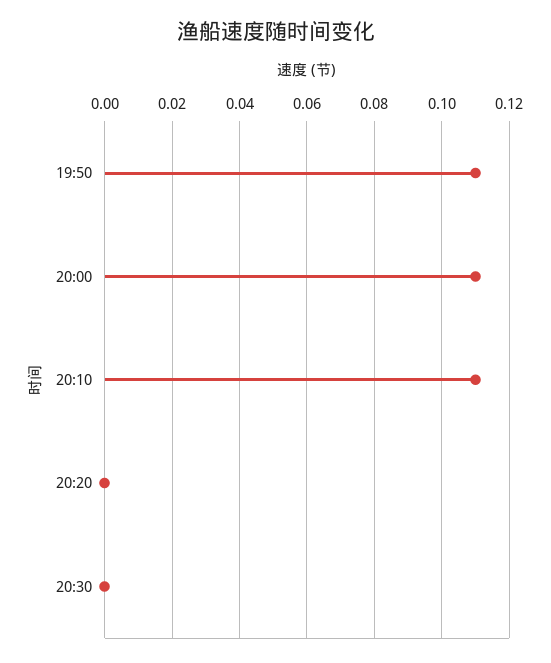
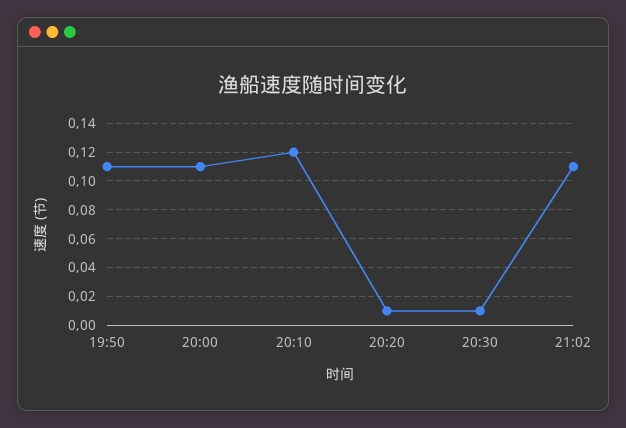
20:10: 0.11 -> 0.12
20:20: 0 -> 0.01
20:30: 0 -> 0.01
21:02: none -> 0.11

